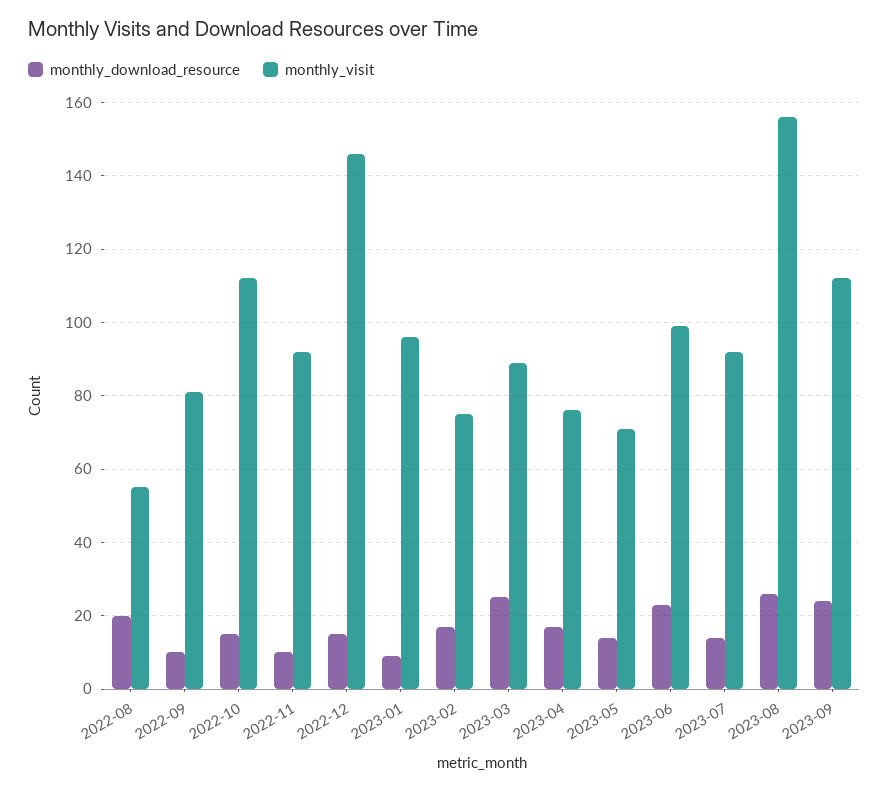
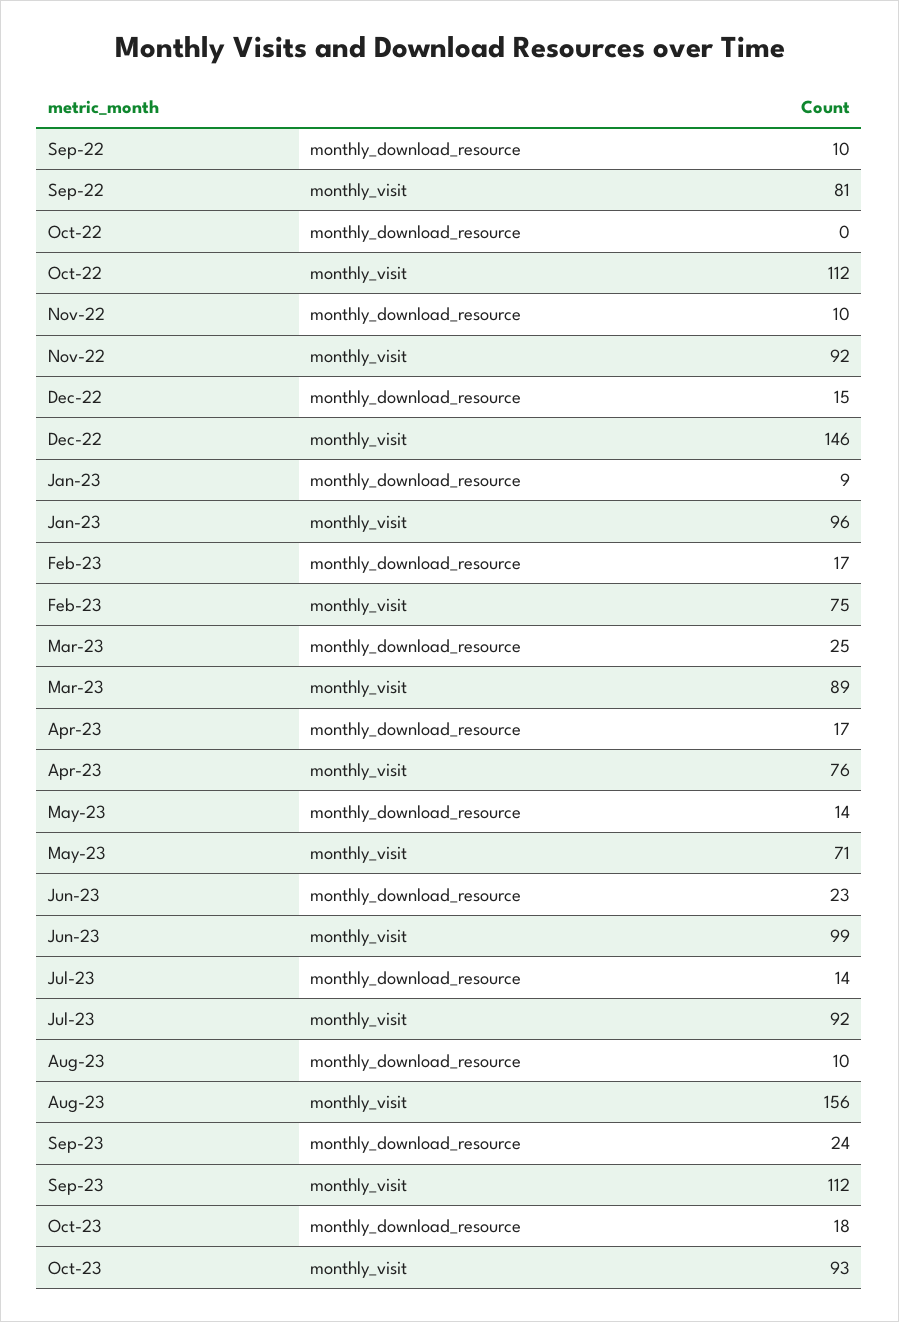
monthly_download_resource, 2022-08: 20 -> none
monthly_visit, 2022-08: 55 -> none
monthly_download_resource, 2022-10: 15 -> 0
monthly_download_resource, 2023-08: 25 -> 10
monthly_download_resource, Oct-23: none -> 18
monthly_visit, Oct-23: none -> 93

